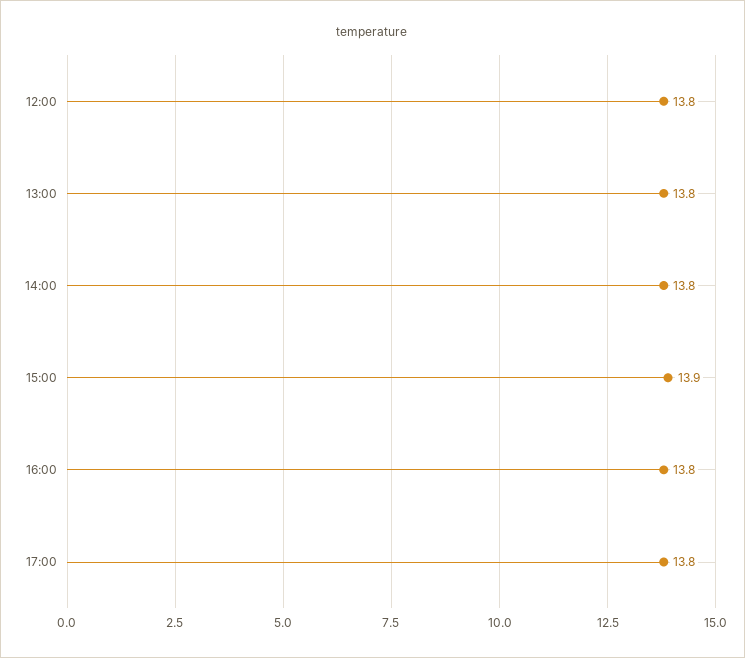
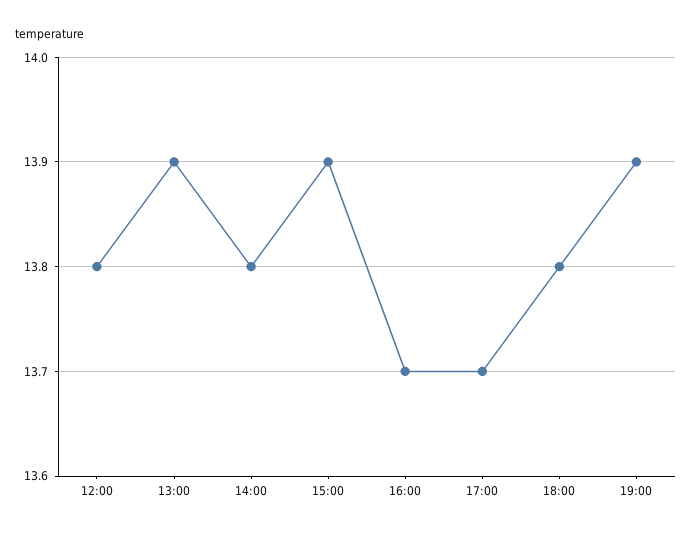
13:00: 13.8 -> 13.9
16:00: 13.8 -> 13.7
17:00: 13.8 -> 13.7
18:00: none -> 13.8
19:00: none -> 13.9

